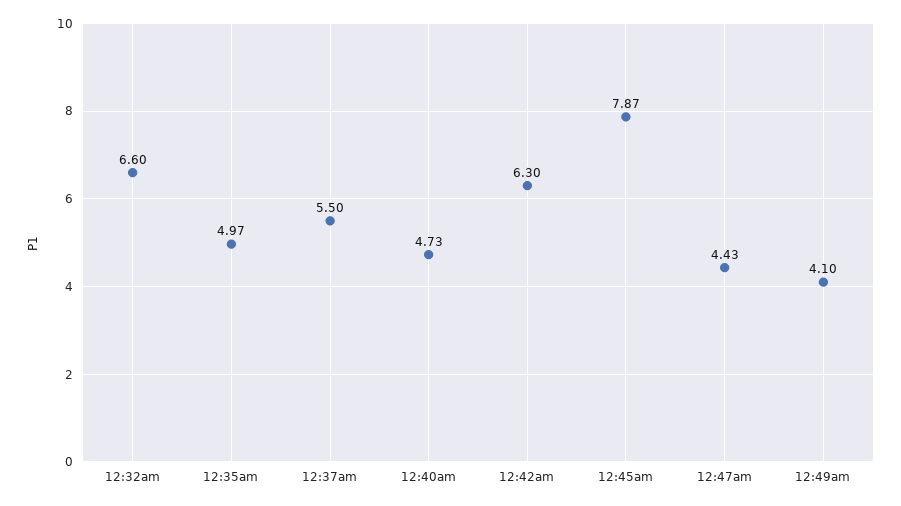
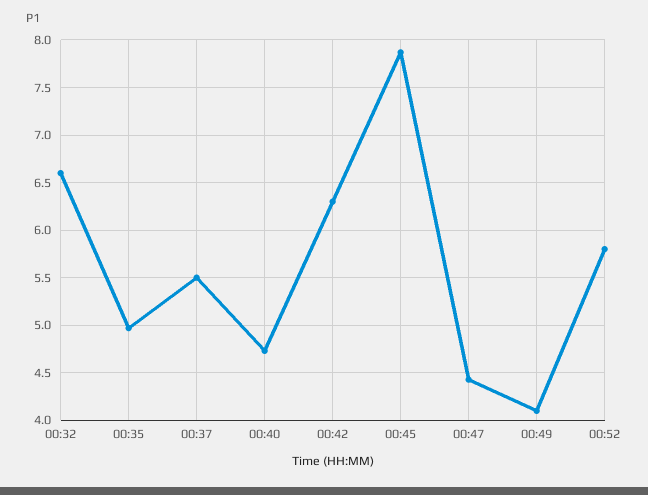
00:52: none -> 5.8

